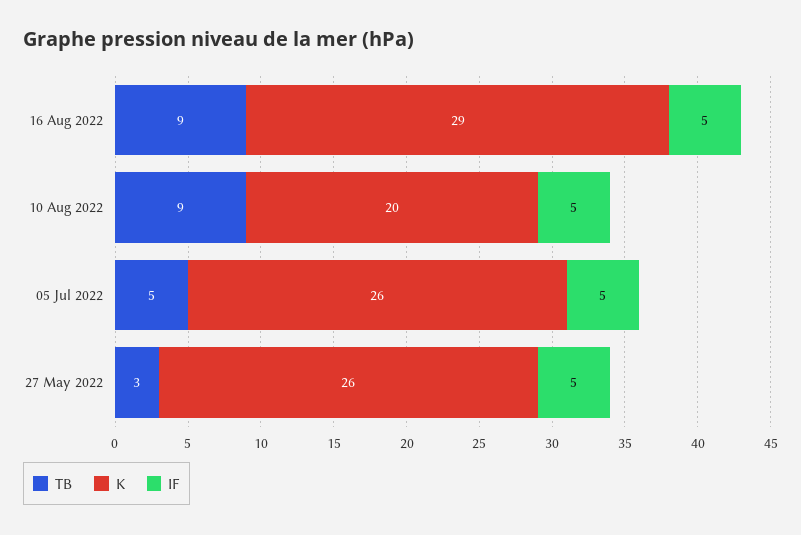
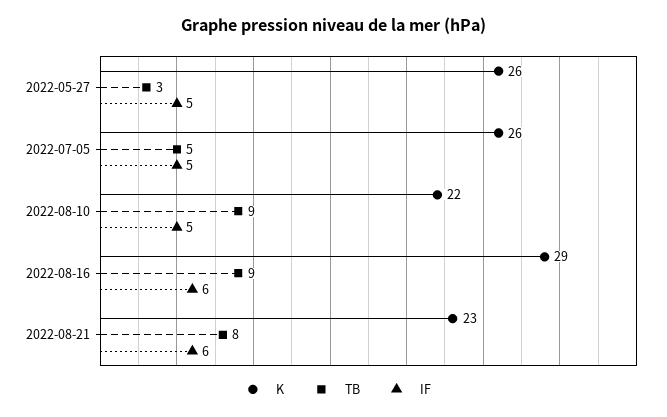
IF, 16 Aug 2022: 5 -> 6
K, 10 Aug 2022: 20 -> 22
K, 2022-08-21: none -> 23
TB, 2022-08-21: none -> 8
IF, 2022-08-21: none -> 6

